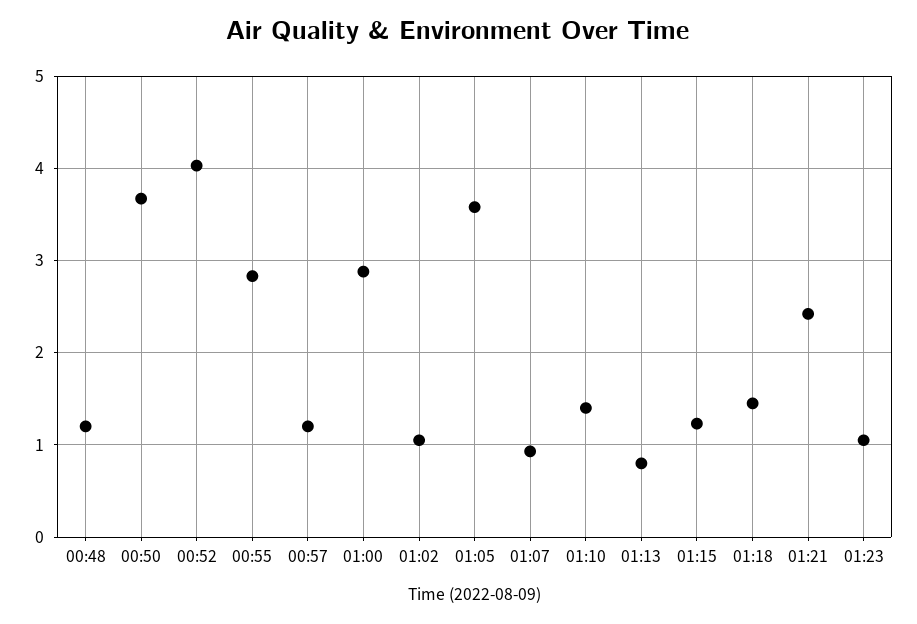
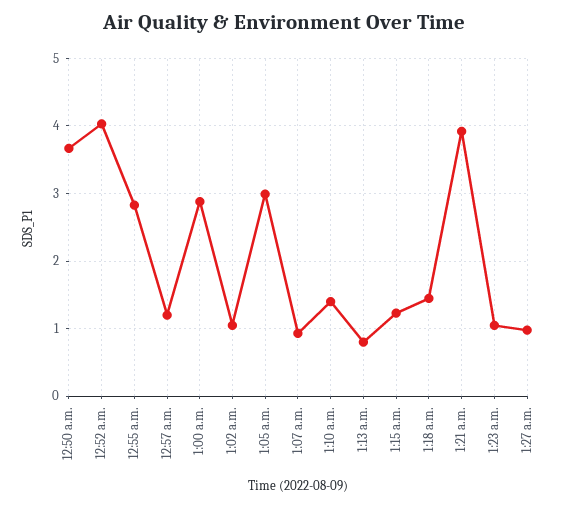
00:48: 1.2 -> none
01:05: 3.6 -> 3
01:21: 2.4 -> 3.9
1:27 a.m.: none -> 1

